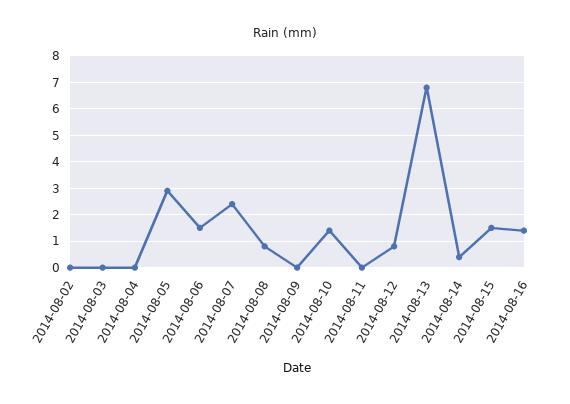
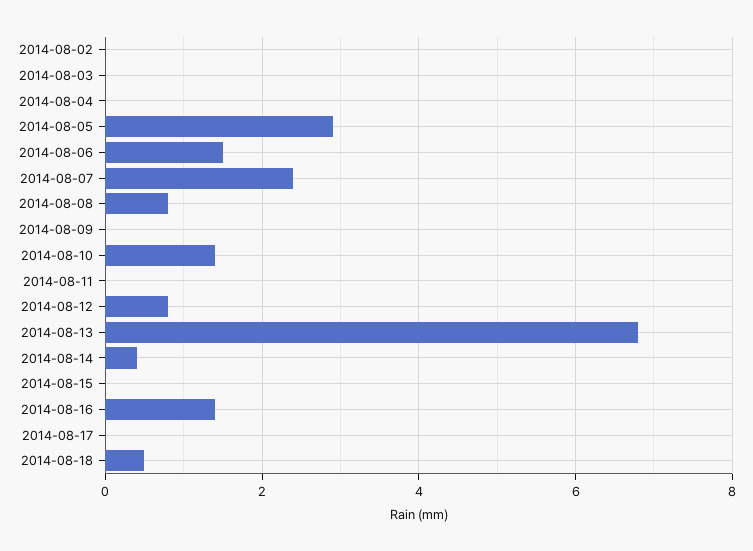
2014-08-15: 1.5 -> 0
2014-08-17: none -> 0
2014-08-18: none -> 0.5

